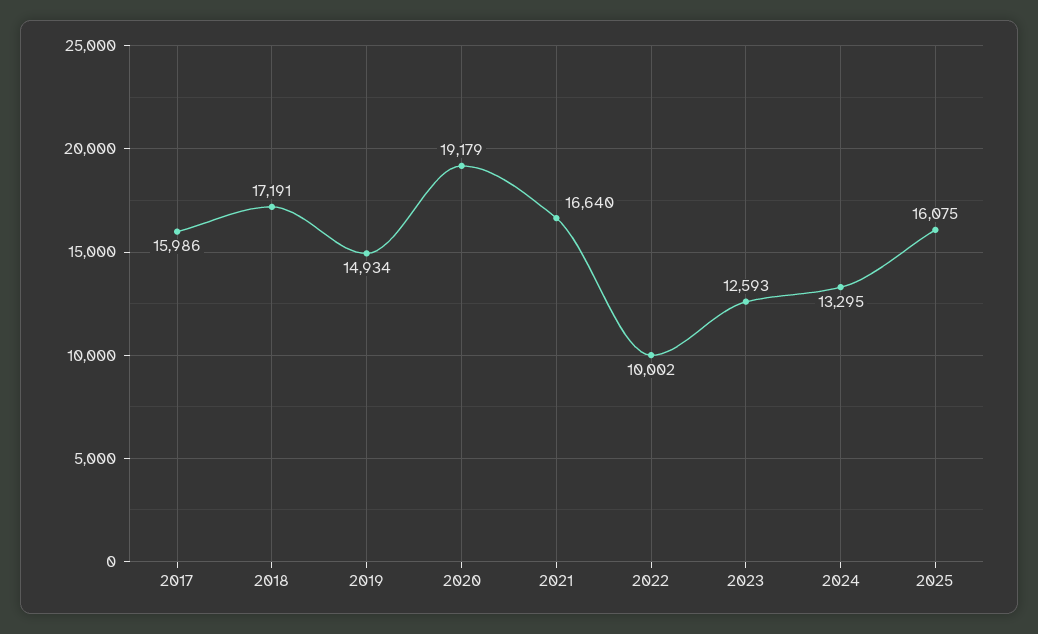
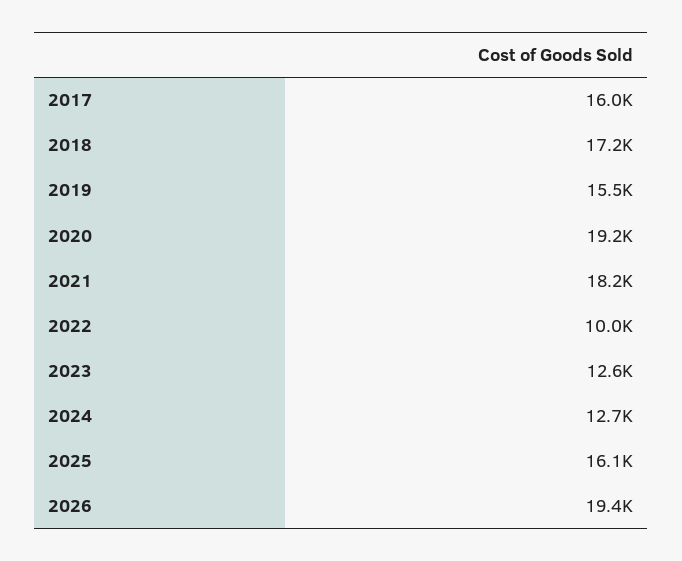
2019: 14934 -> 15500
2021: 16640 -> 18200
2024: 13295 -> 12700
2026: none -> 19400

